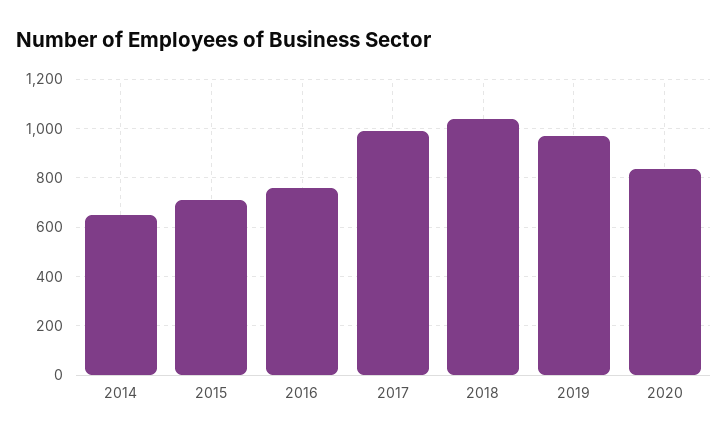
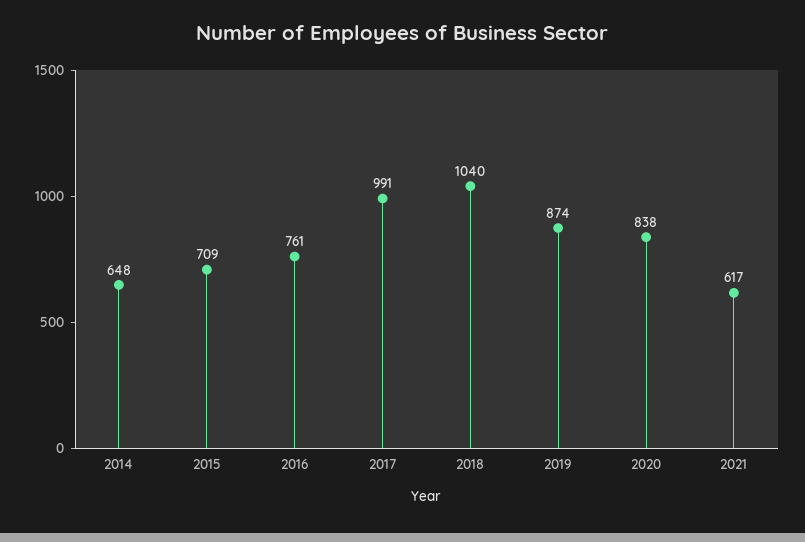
2019: 975 -> 874
2021: none -> 617

